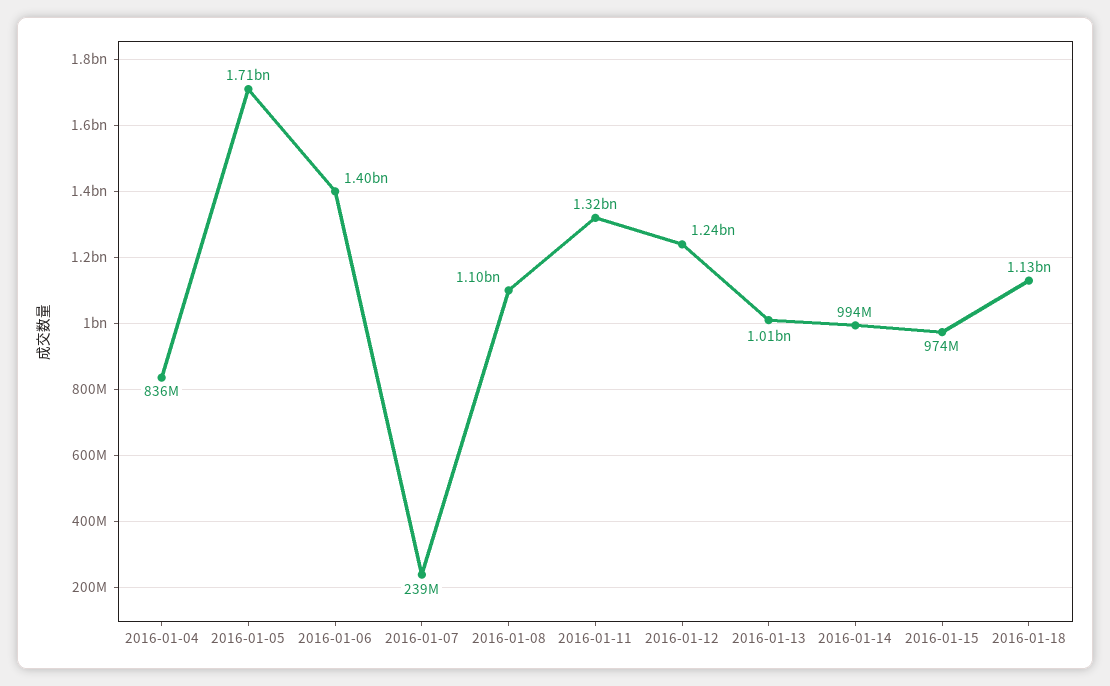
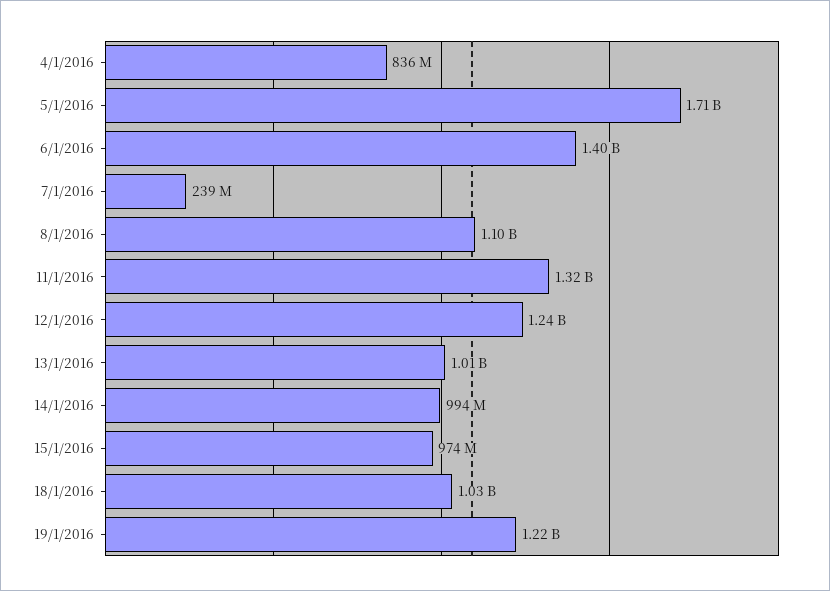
2016-01-18: 1130000000 -> 1030000000
19/1/2016: none -> 1220000000

